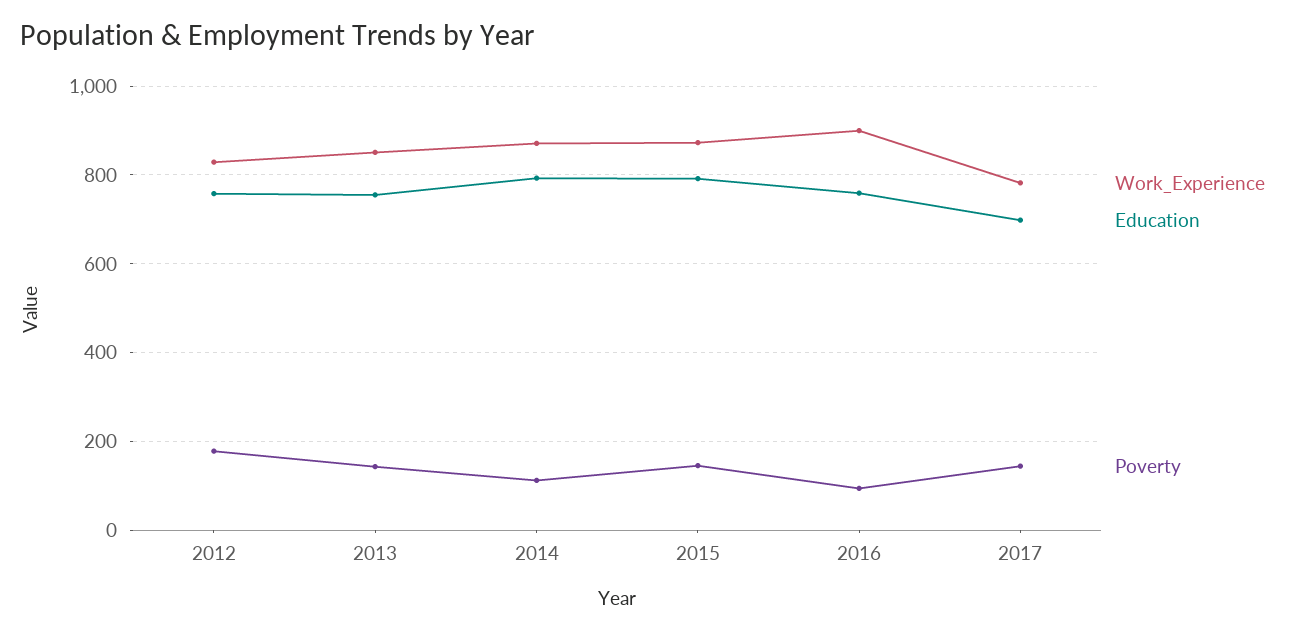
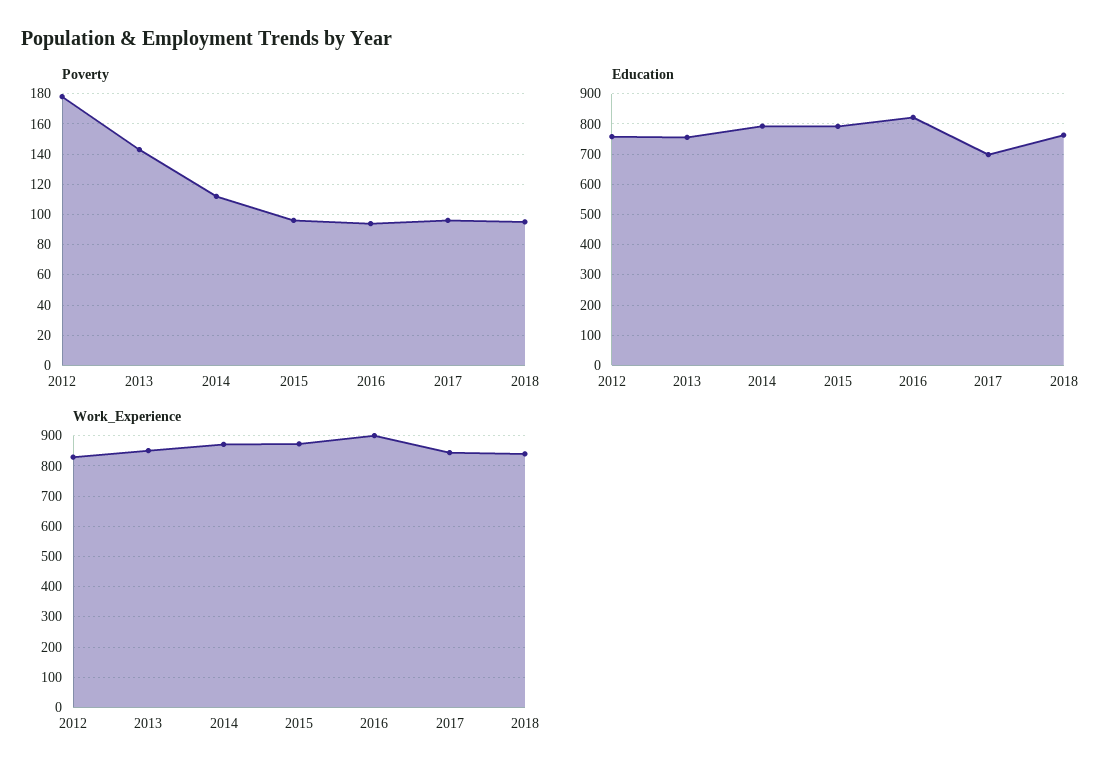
Poverty, 2015: 140 -> 95
Education, 2016: 760 -> 820
Work_Experience, 2017: 780 -> 840
Poverty, 2017: 140 -> 95
Poverty, 2018: none -> 95
Education, 2018: none -> 760
Work_Experience, 2018: none -> 840

